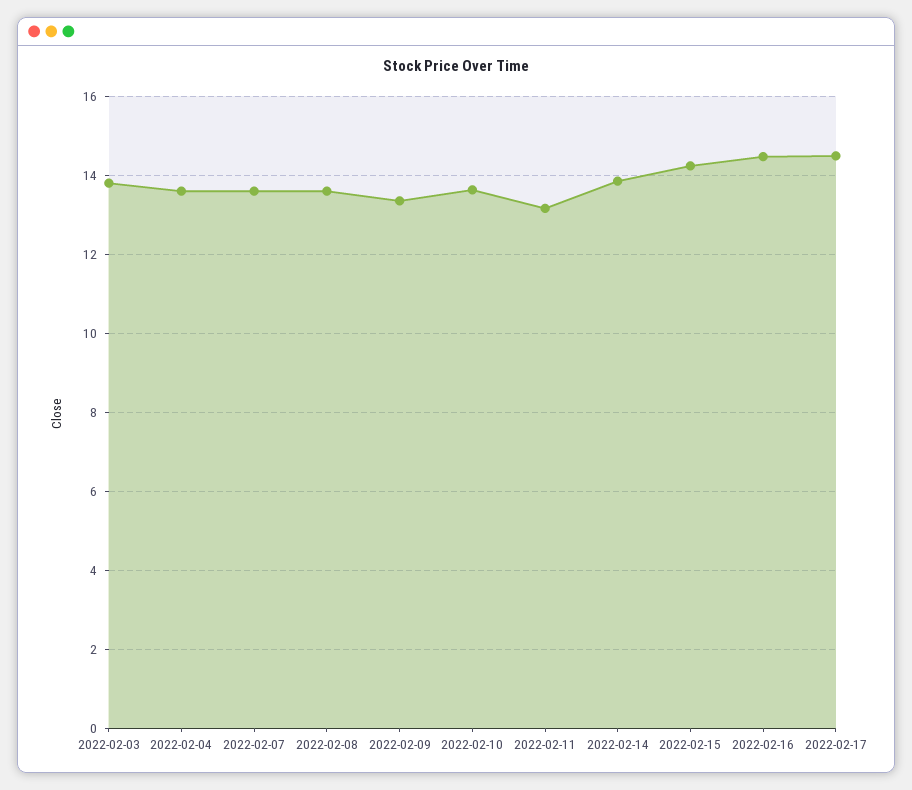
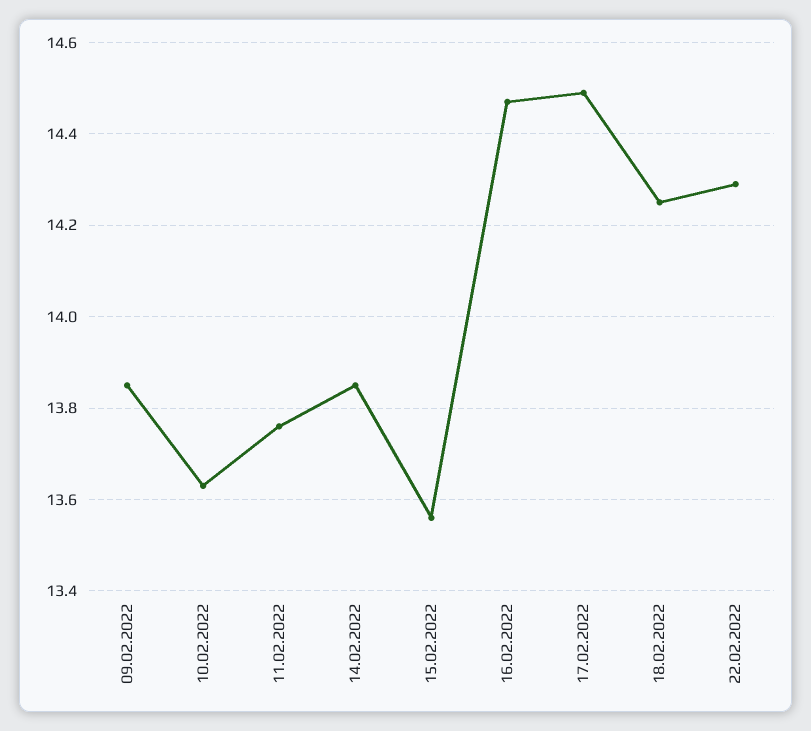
2022-02-03: 13.8 -> none
2022-02-04: 13.6 -> none
2022-02-07: 13.6 -> none
2022-02-08: 13.6 -> none
2022-02-09: 13.4 -> 13.85
2022-02-11: 13.2 -> 13.75
2022-02-15: 14.2 -> 13.55
18.02.2022: none -> 14.25
22.02.2022: none -> 14.3

